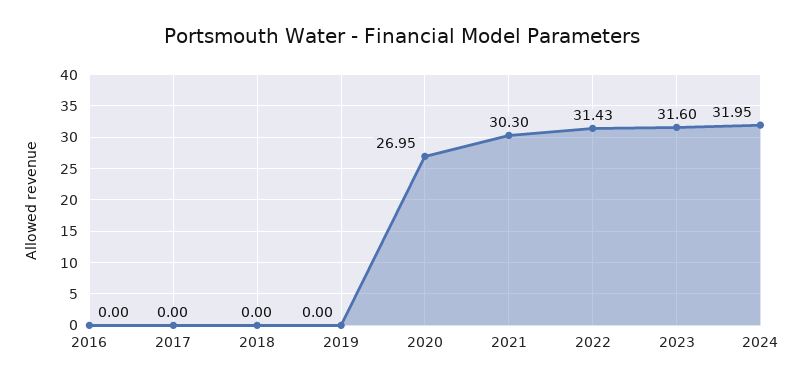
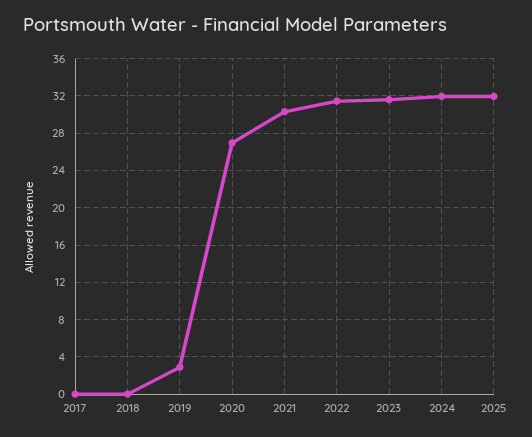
2016: 0 -> none
2019: 0 -> 3
2025: none -> 32

